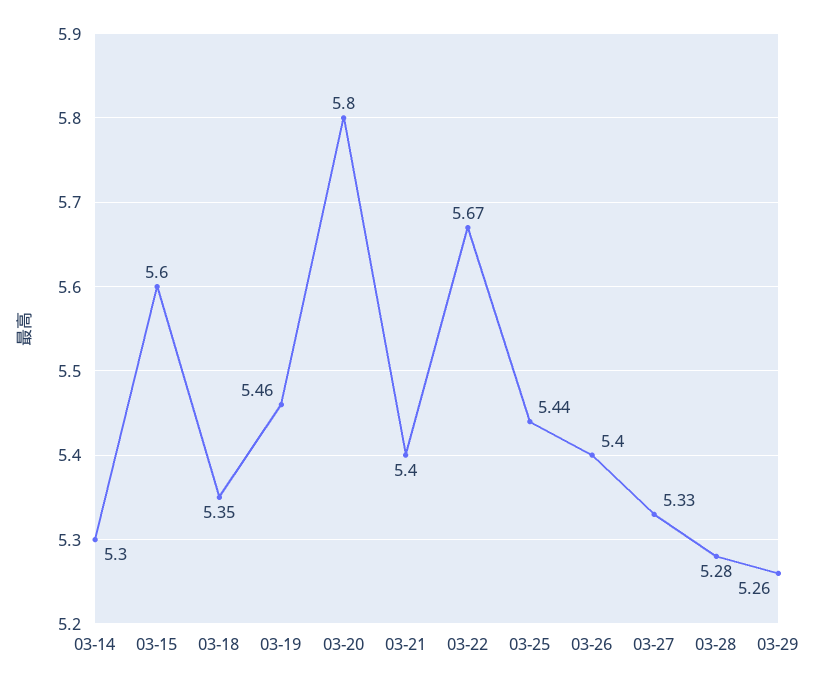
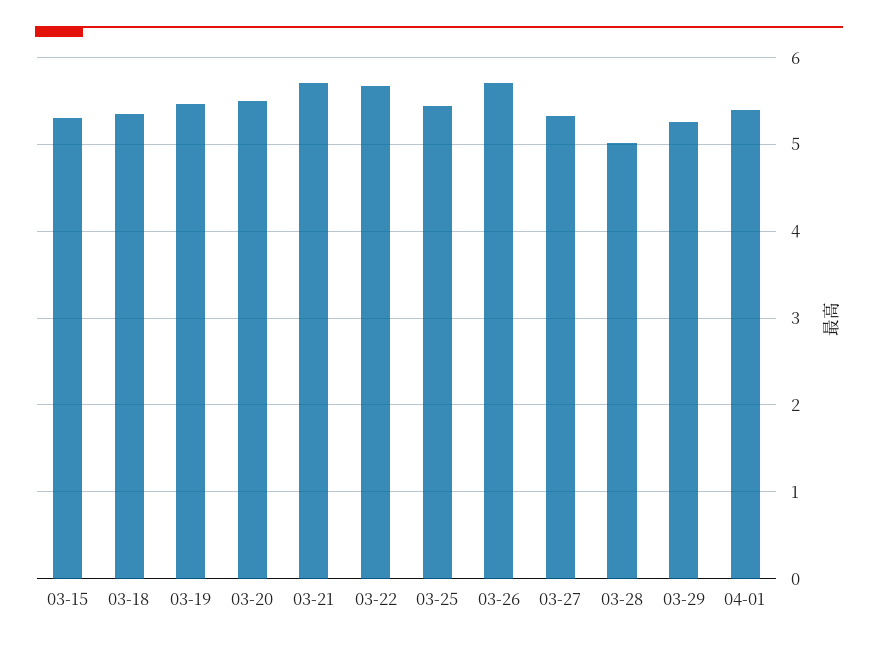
03-14: 5.3 -> none
03-15: 5.6 -> 5.3
03-20: 5.8 -> 5.5
03-21: 5.4 -> 5.7
03-26: 5.4 -> 5.7
03-28: 5.28 -> 5
04-01: none -> 5.4

